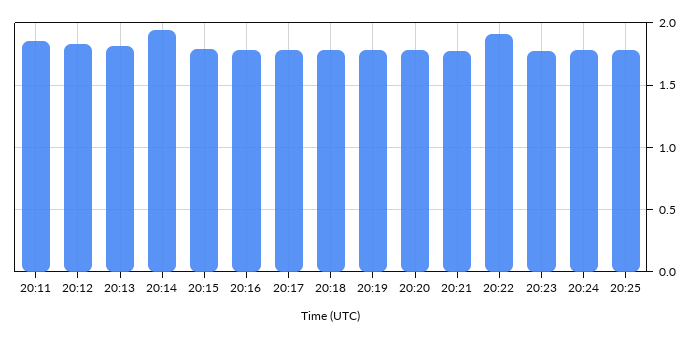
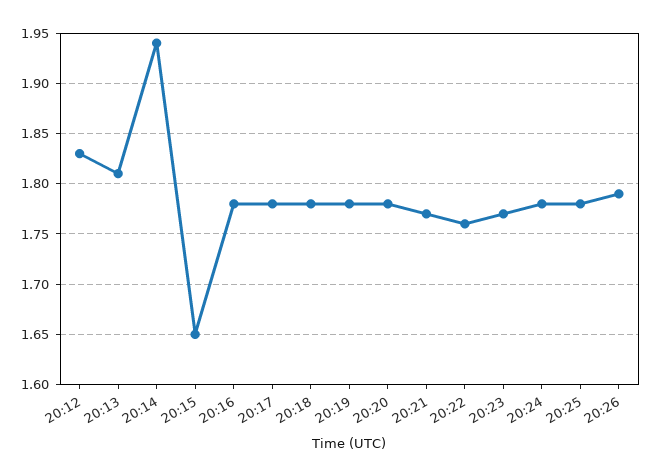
20:11: 1.85 -> none
20:15: 1.8 -> 1.65
20:22: 1.9 -> 1.76
20:26: none -> 1.79

